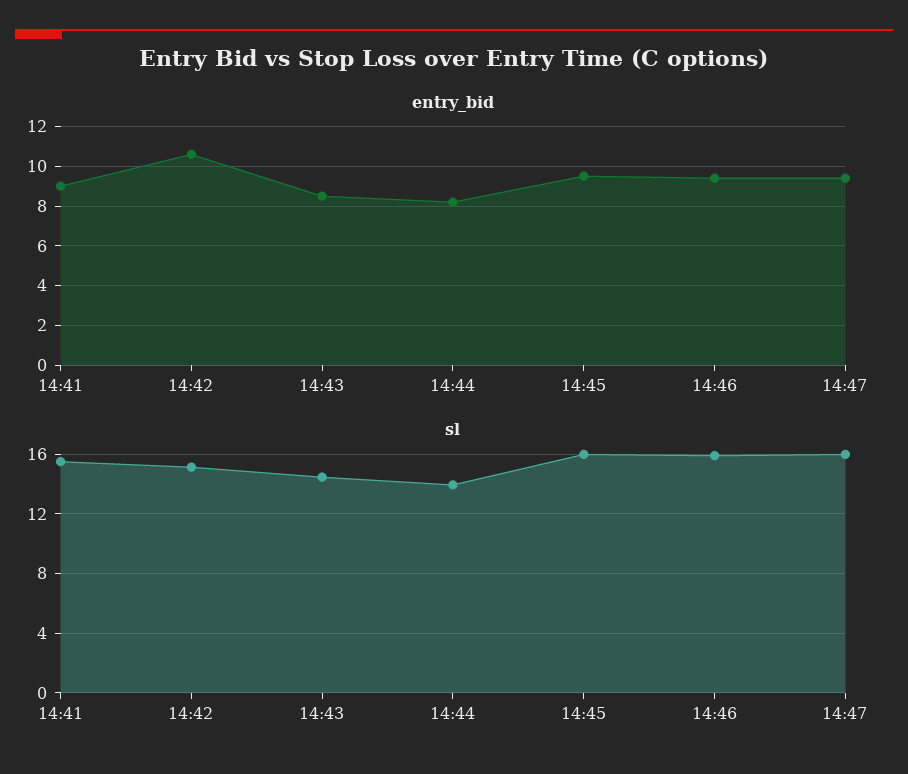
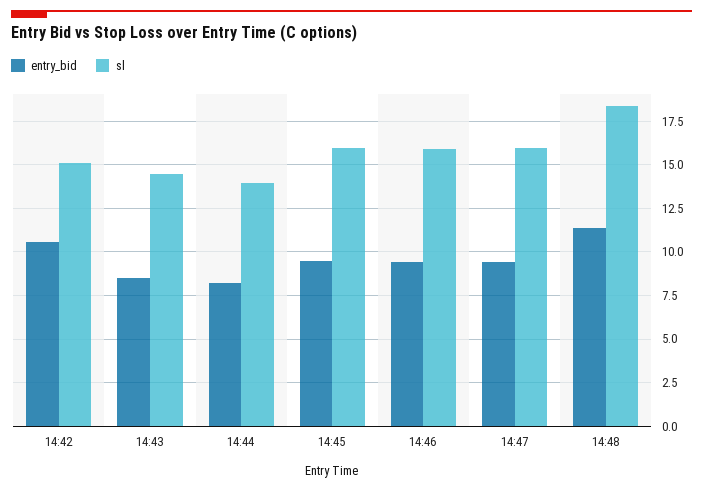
entry_bid, 14:41: 9 -> none
sl, 14:41: 15.5 -> none
entry_bid, 14:48: none -> 11.5
sl, 14:48: none -> 18.5

